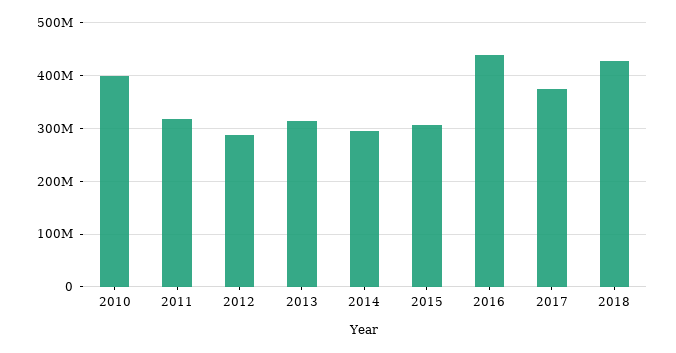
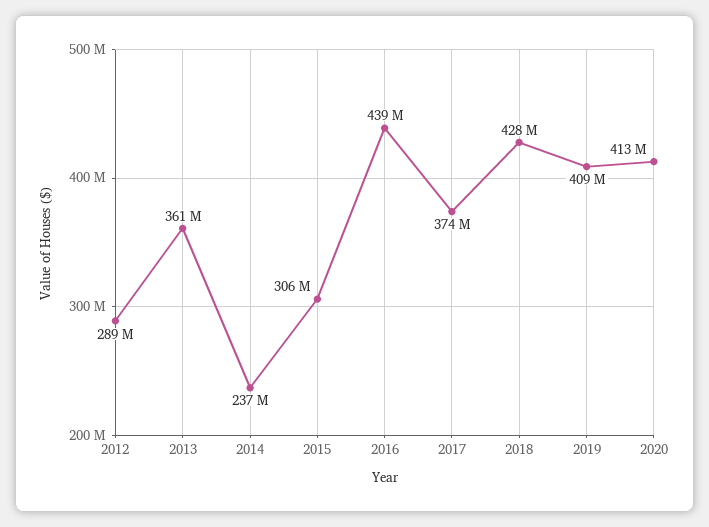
2010: 400000000 -> none
2011: 320000000 -> none
2013: 320000000 -> 361000000
2014: 300000000 -> 237000000
2019: none -> 409000000
2020: none -> 413000000

